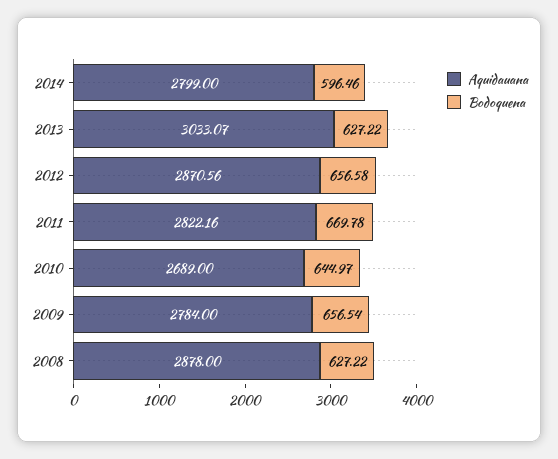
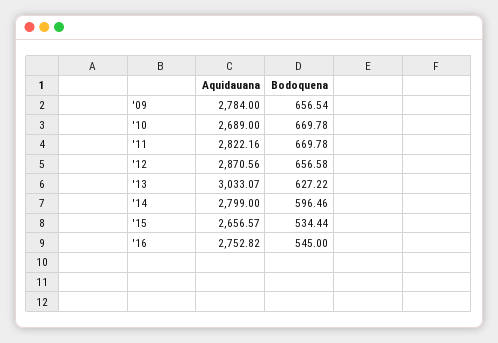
Bodoquena, 2010: 644.97 -> 669.78
Aquidauana, 2008: 2878 -> none
Bodoquena, 2008: 627.22 -> none
Aquidauana, '15: none -> 2656.57
Bodoquena, '15: none -> 534.44
Aquidauana, '16: none -> 2752.82
Bodoquena, '16: none -> 545

